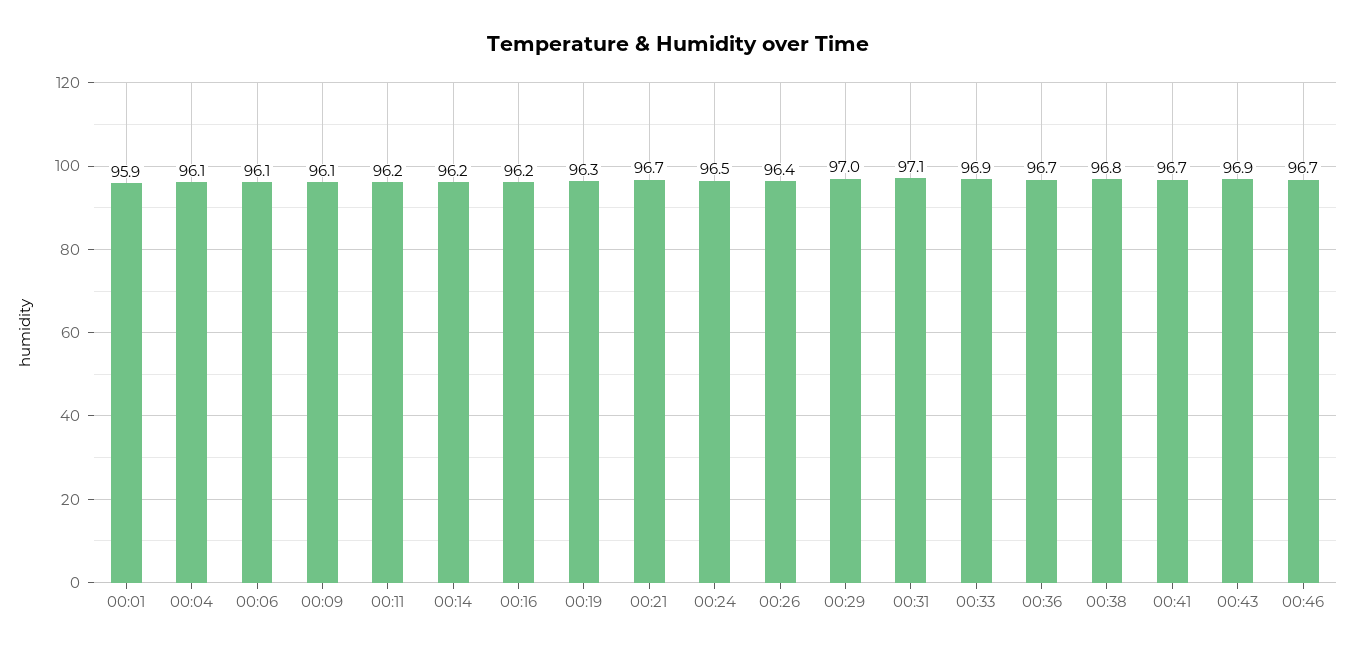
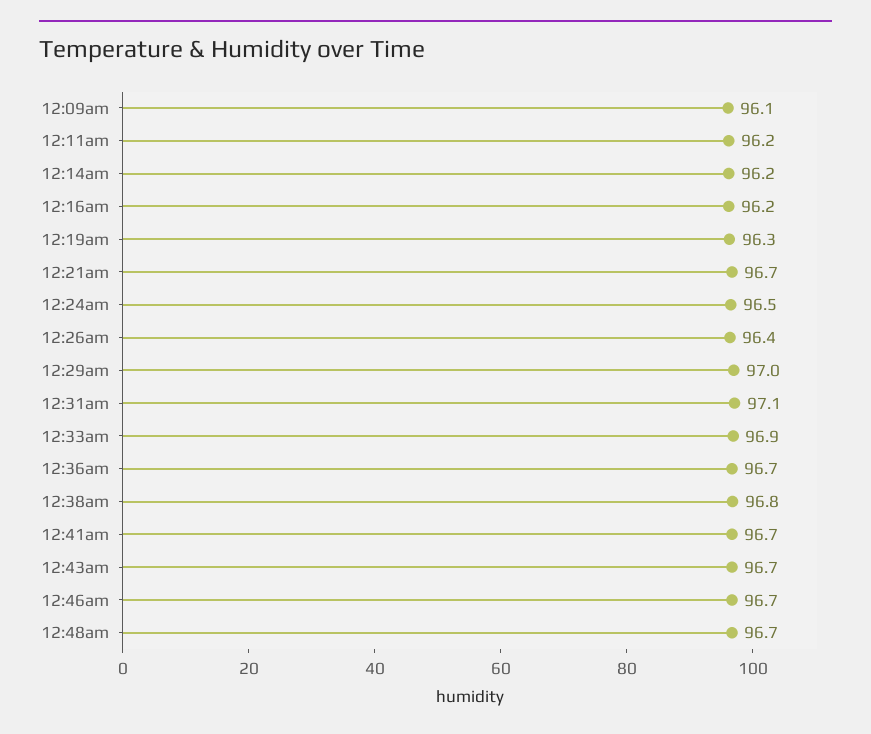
00:01: 95.9 -> none
00:04: 96.1 -> none
00:06: 96.1 -> none
00:43: 96.9 -> 96.7
12:48am: none -> 96.7

